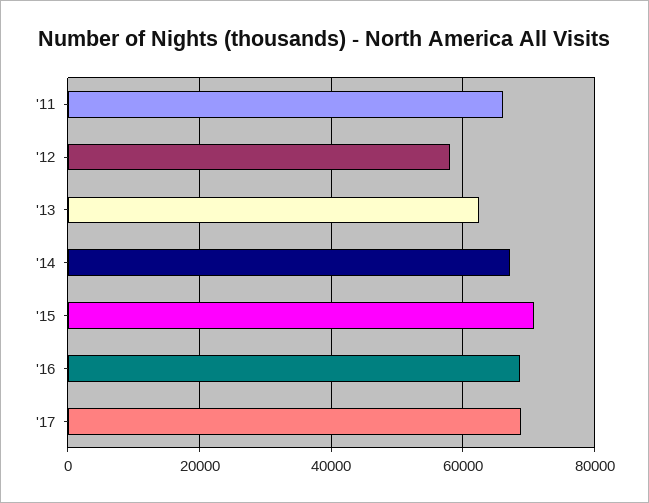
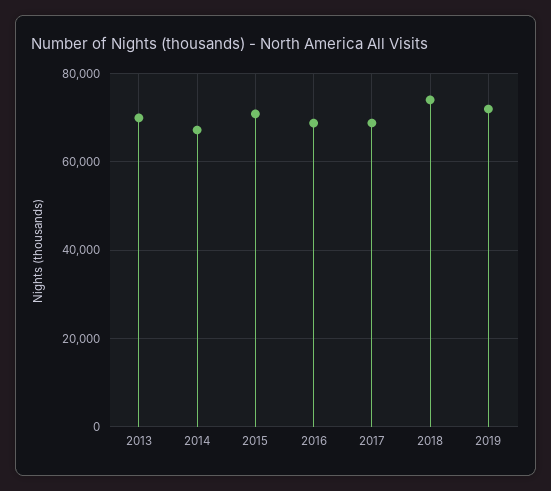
'11: 66000 -> none
'12: 58000 -> none
'13: 62000 -> 70000
2018: none -> 74000
2019: none -> 72000

